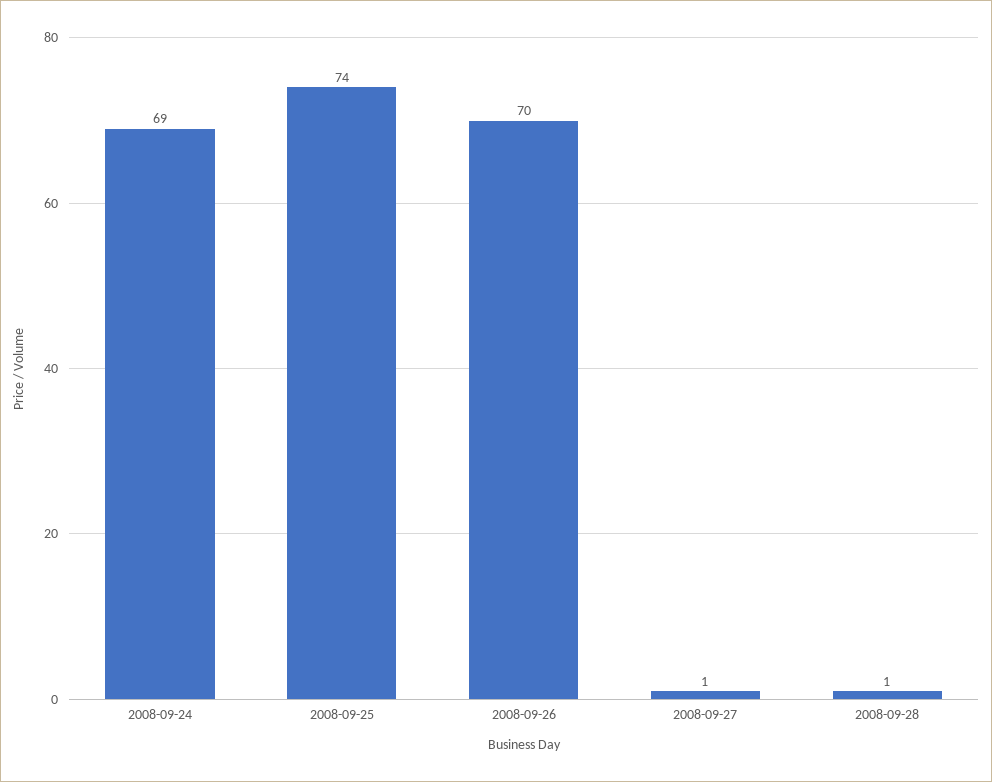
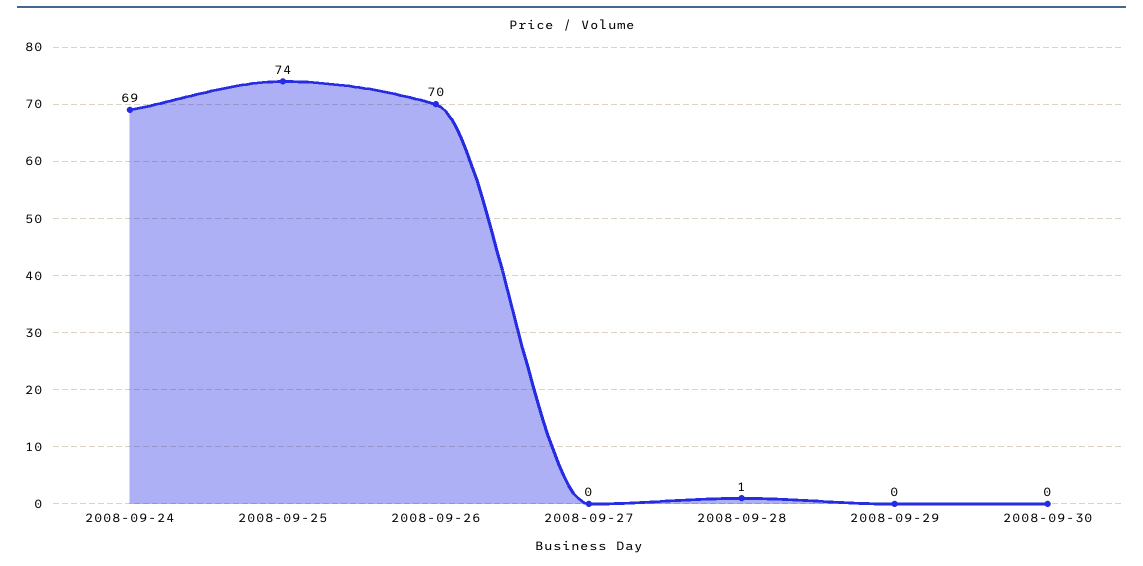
2008-09-27: 1 -> 0
2008-09-29: none -> 0
2008-09-30: none -> 0

